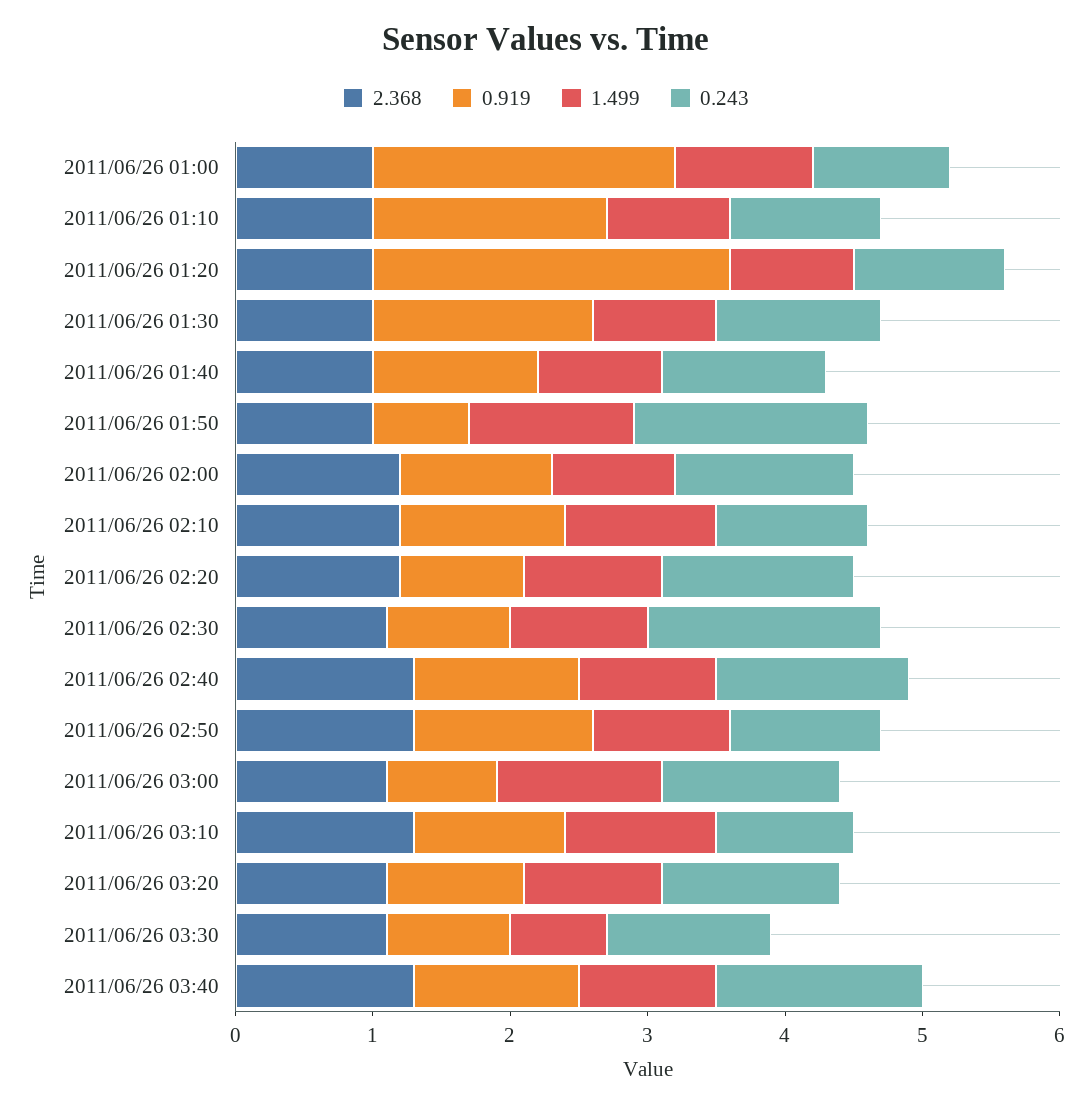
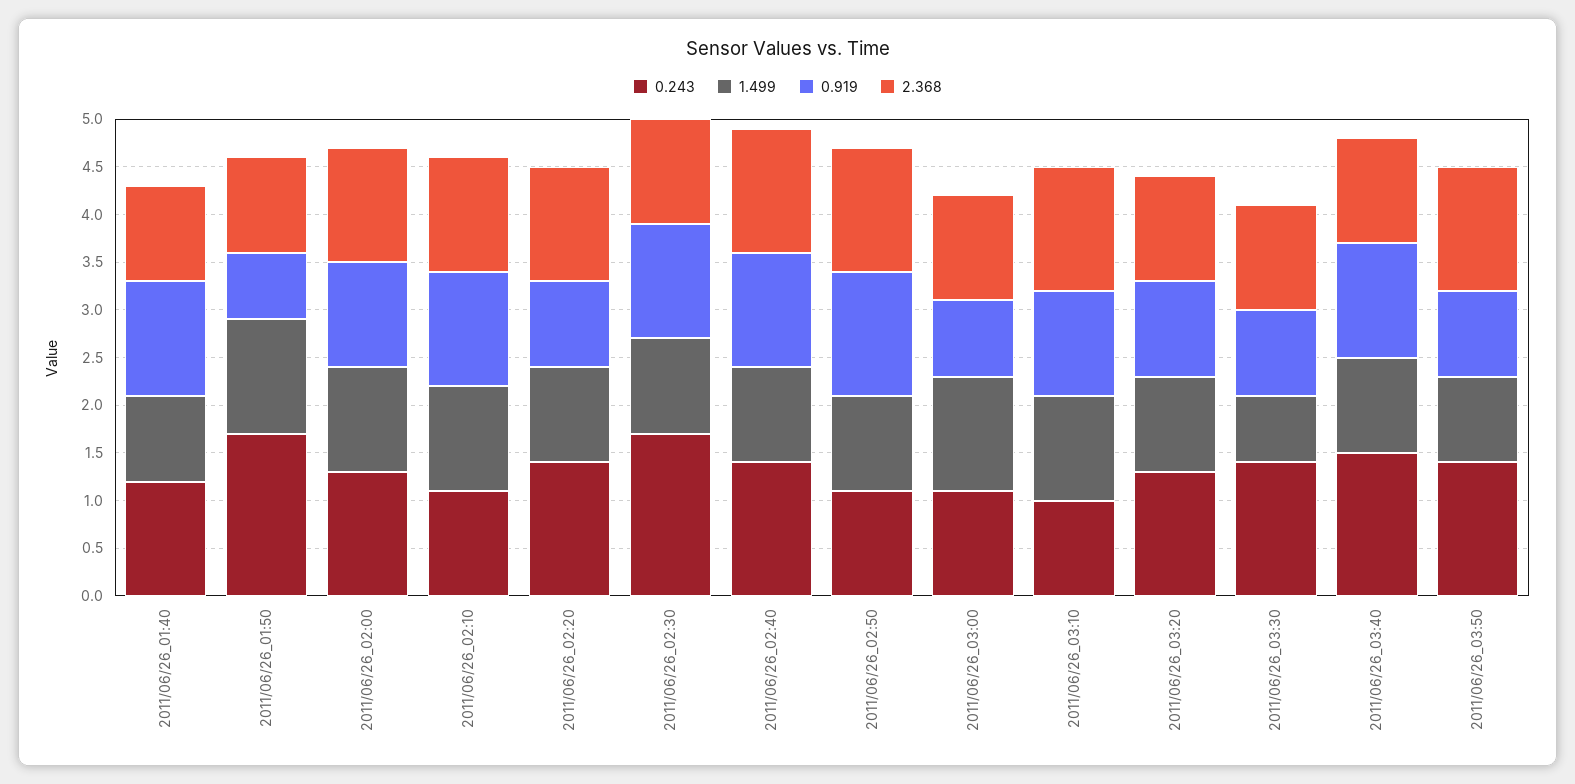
2.368, 2011/06/26 01:00: 1 -> none
0.919, 2011/06/26 01:00: 2.2 -> none
1.499, 2011/06/26 01:00: 1 -> none
0.243, 2011/06/26 01:00: 1 -> none
2.368, 2011/06/26 01:10: 1 -> none
0.919, 2011/06/26 01:10: 1.7 -> none
1.499, 2011/06/26 01:10: 0.9 -> none
0.243, 2011/06/26 01:10: 1.1 -> none
2.368, 2011/06/26 01:20: 1 -> none
0.919, 2011/06/26 01:20: 2.6 -> none
1.499, 2011/06/26 01:20: 0.9 -> none
0.243, 2011/06/26 01:20: 1.1 -> none
2.368, 2011/06/26 01:30: 1 -> none
0.919, 2011/06/26 01:30: 1.6 -> none
1.499, 2011/06/26 01:30: 0.9 -> none
0.243, 2011/06/26 01:30: 1.2 -> none
1.499, 2011/06/26 02:00: 0.9 -> 1.1
0.919, 2011/06/26 02:30: 0.9 -> 1.2
0.243, 2011/06/26 03:00: 1.3 -> 1.1
0.243, 2011/06/26 03:30: 1.2 -> 1.4
2.368, 2011/06/26 03:40: 1.3 -> 1.1
0.243, 2011/06/26_03:50: none -> 1.4
1.499, 2011/06/26_03:50: none -> 0.9
0.919, 2011/06/26_03:50: none -> 0.9
2.368, 2011/06/26_03:50: none -> 1.3

